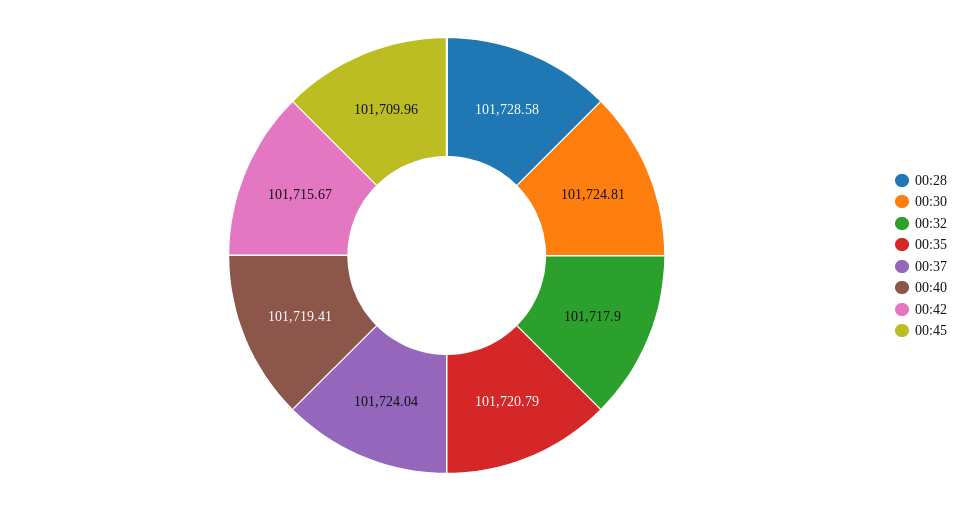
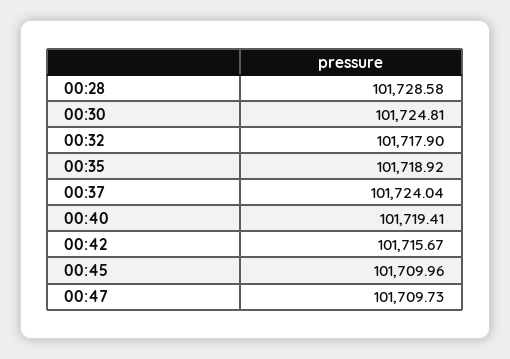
00:35: 101720.79 -> 101718.92
00:47: none -> 101709.73

